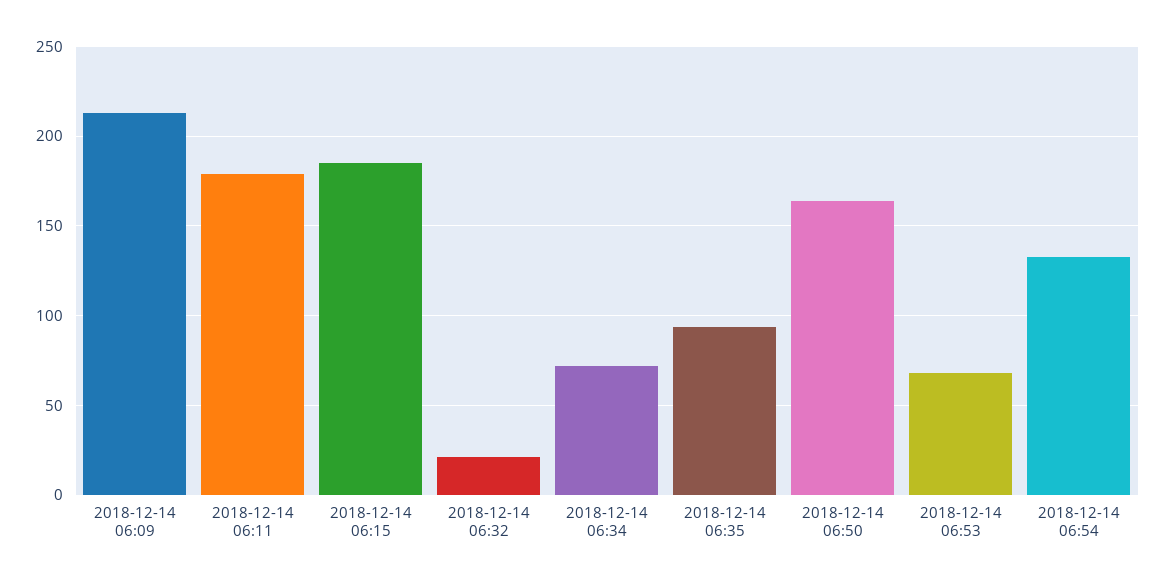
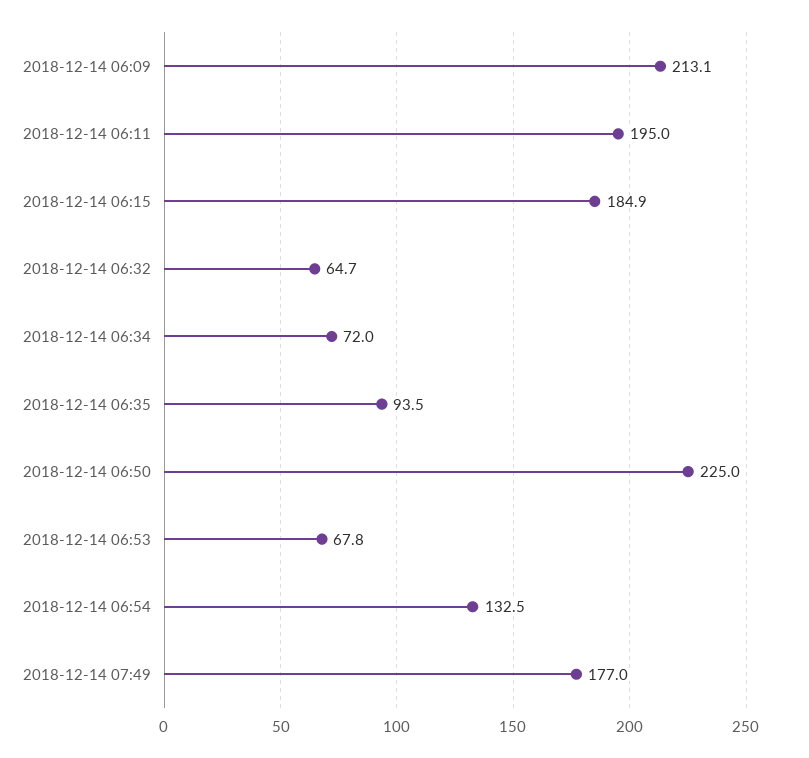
2018-12-14 06:11: 180 -> 195
2018-12-14 06:32: 20 -> 64.7
2018-12-14 06:50: 165 -> 225
2018-12-14 07:49: none -> 177

